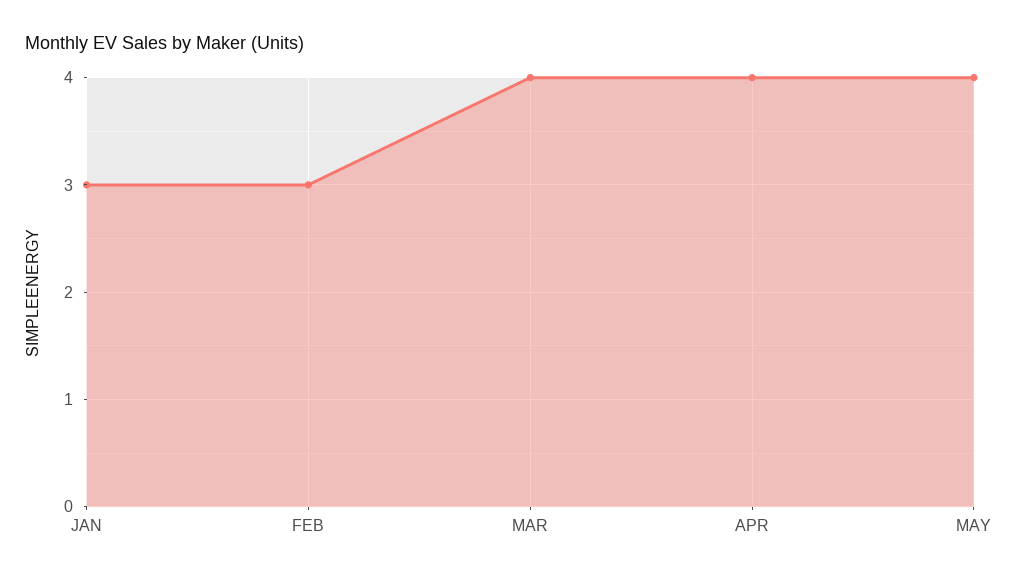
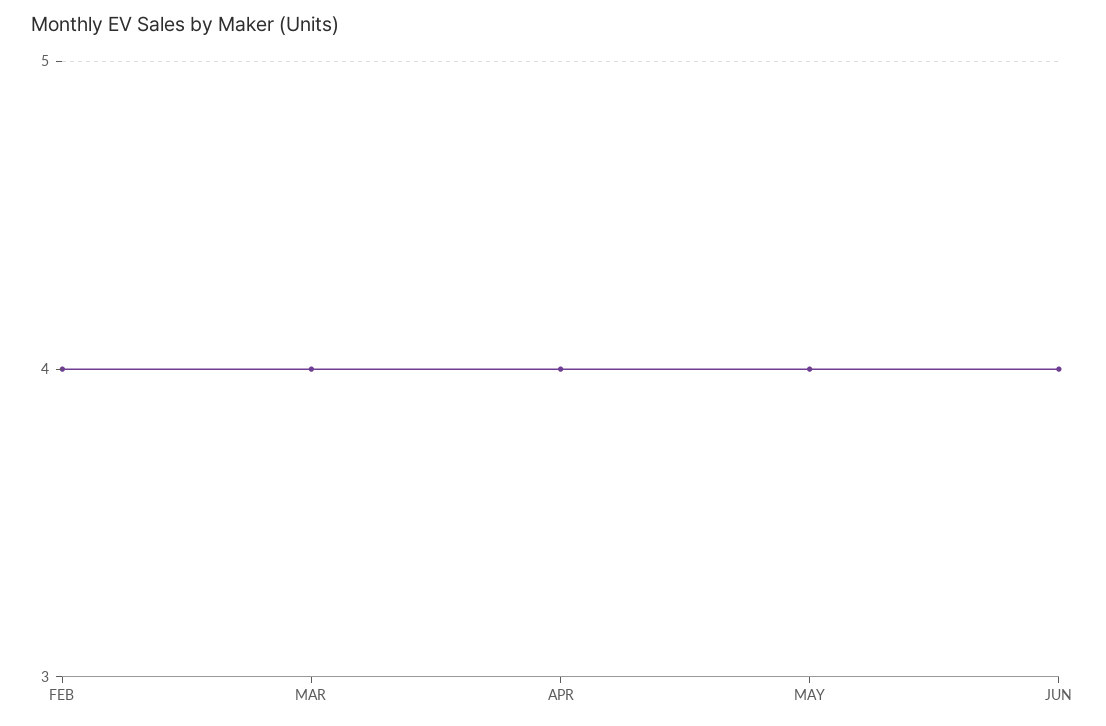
JAN: 3 -> none
FEB: 3 -> 4
JUN: none -> 4

